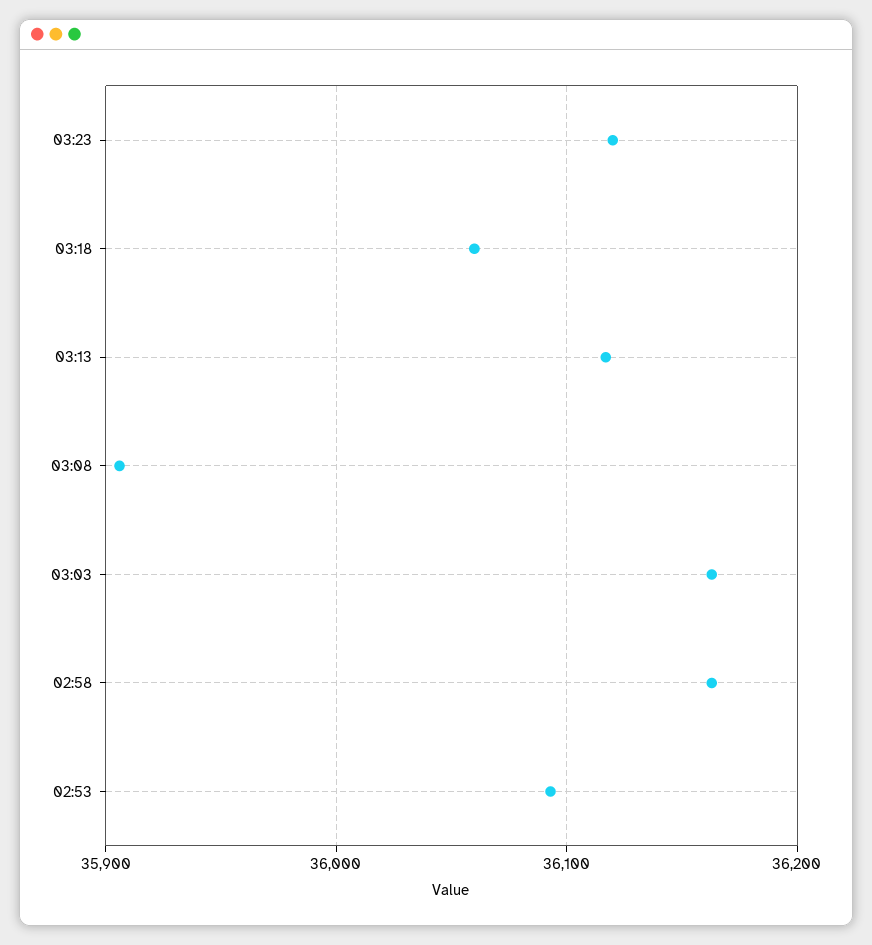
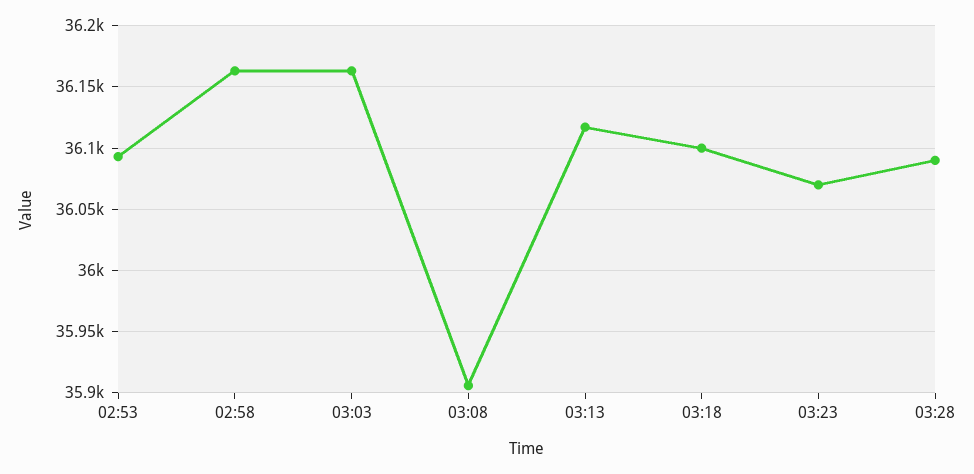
03:23: 36120 -> 36070
03:18: 36060 -> 36100
03:28: none -> 36090

